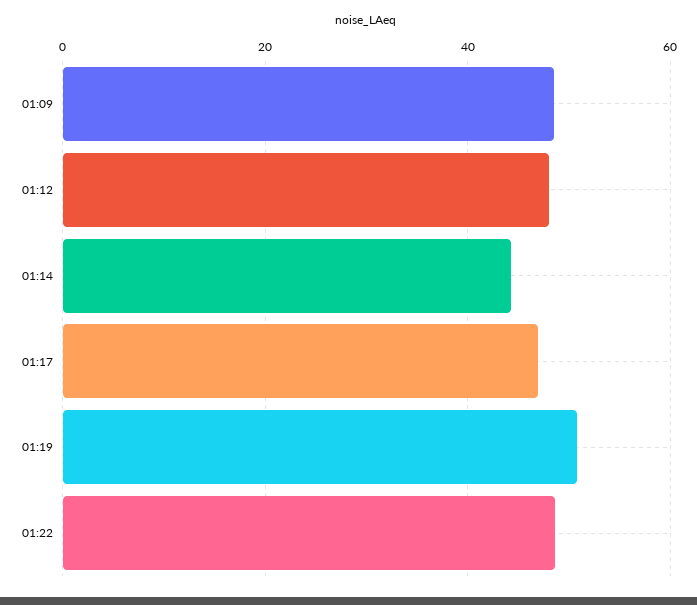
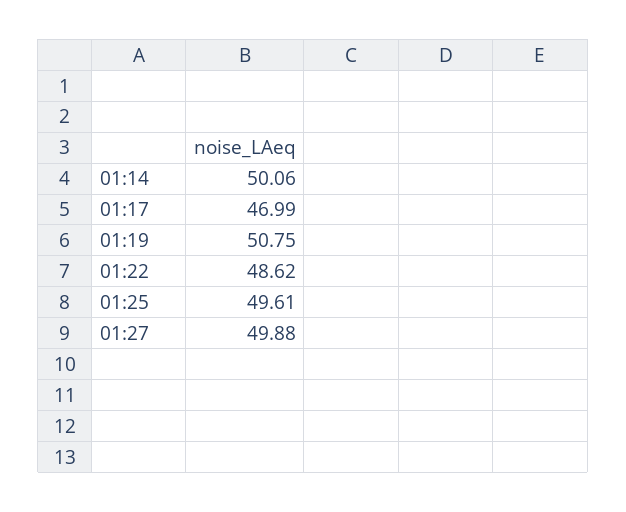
01:09: 48 -> none
01:12: 48 -> none
01:14: 44 -> 50.06
01:25: none -> 49.61
01:27: none -> 49.88

